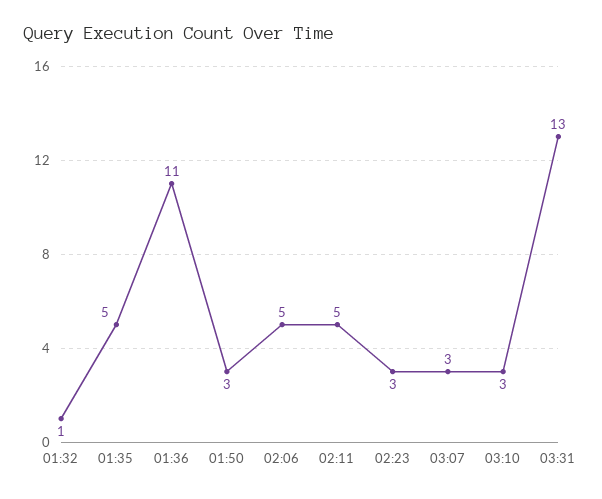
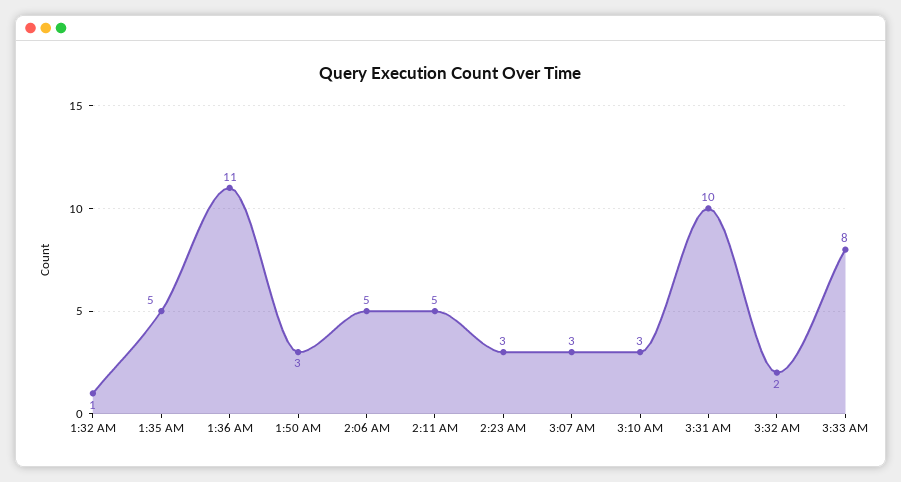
03:31: 13 -> 10
3:32 AM: none -> 2
3:33 AM: none -> 8

